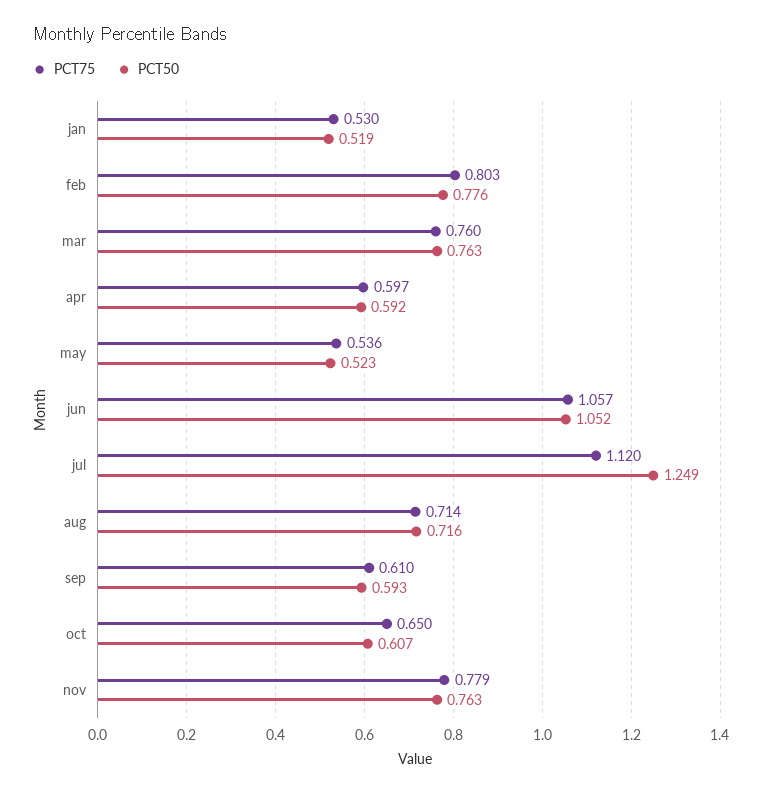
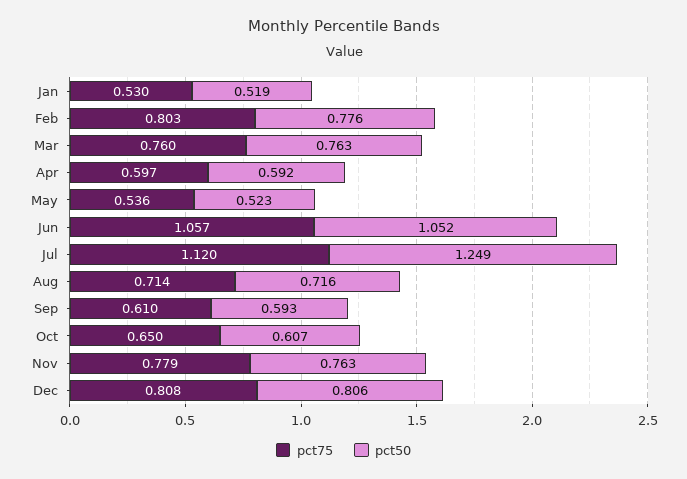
PCT75, Dec: none -> 0.808
PCT50, Dec: none -> 0.806

